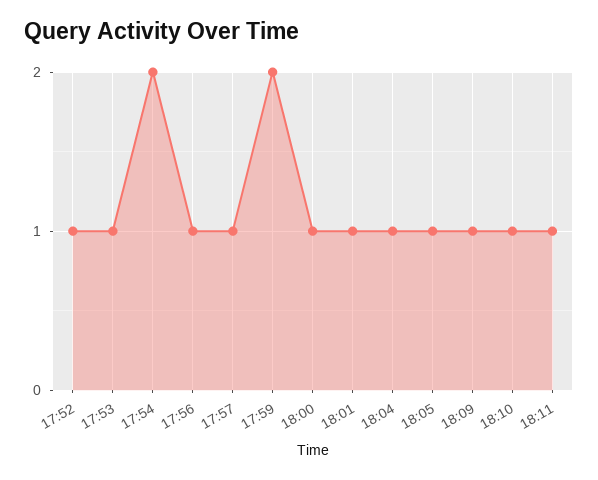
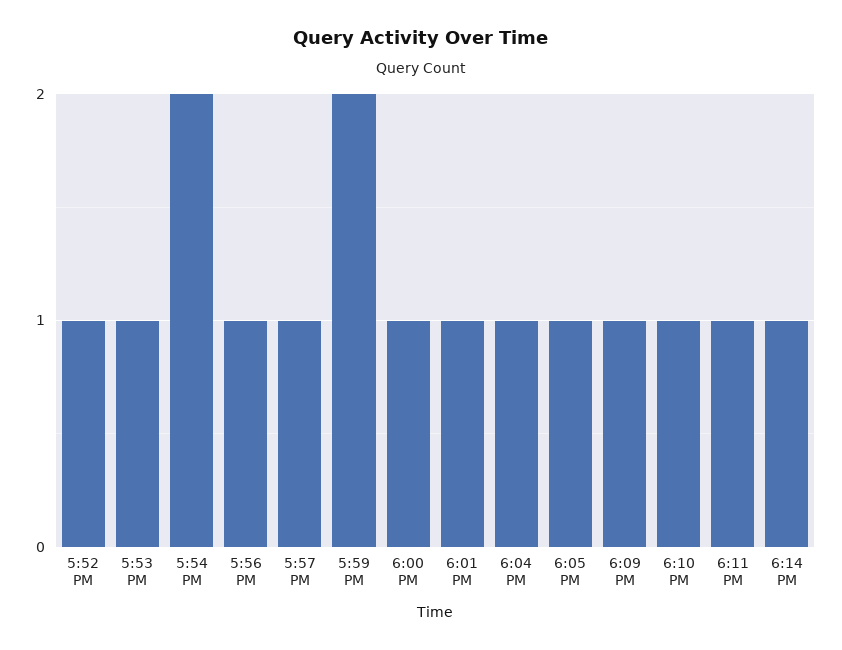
6:14 PM: none -> 1

